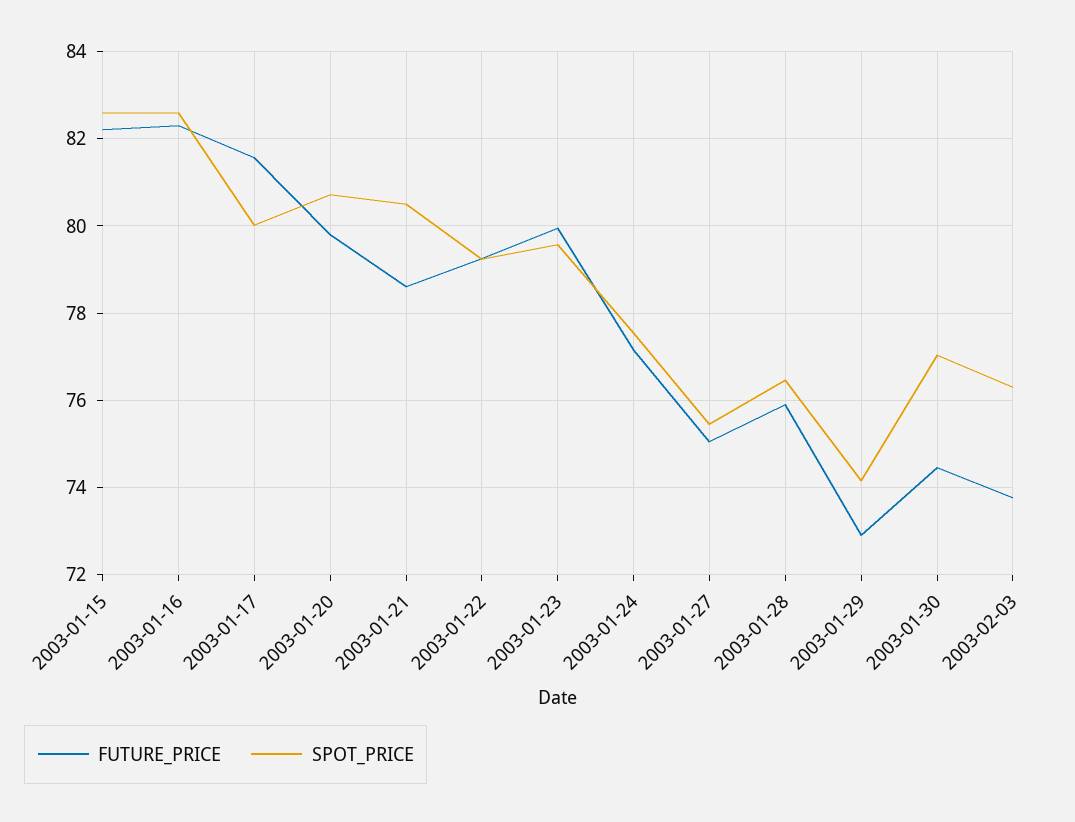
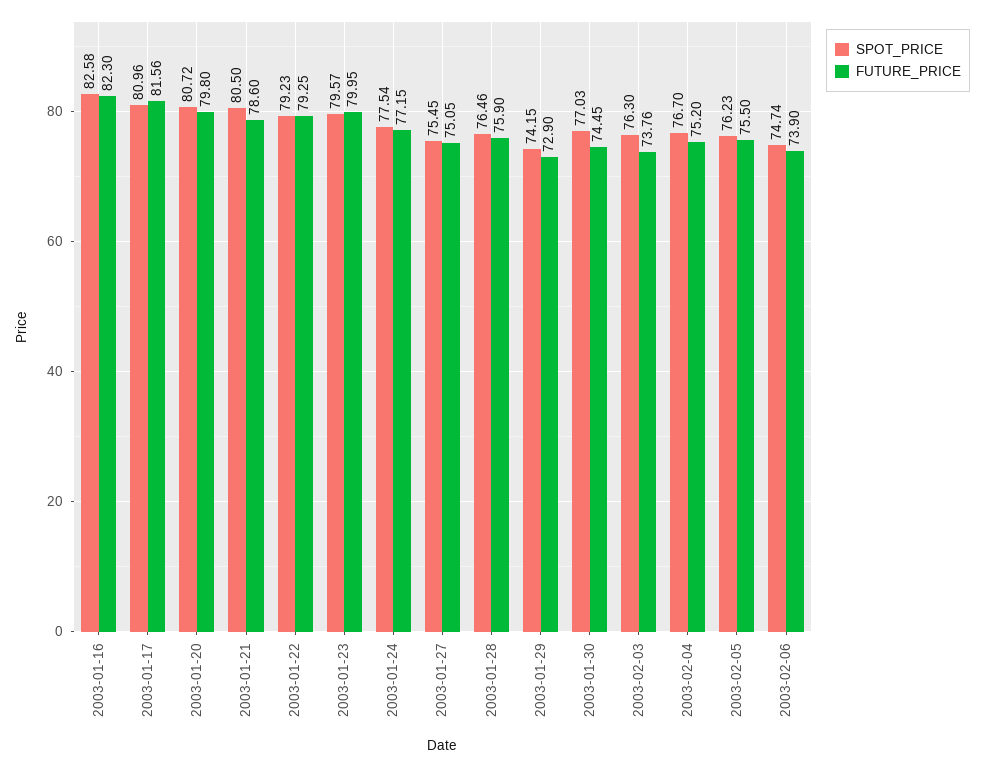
FUTURE_PRICE, 2003-01-15: 82.2 -> none
SPOT_PRICE, 2003-01-15: 82.6 -> none
SPOT_PRICE, 2003-01-17: 80 -> 80.96
SPOT_PRICE, 2003-02-04: none -> 76.7
FUTURE_PRICE, 2003-02-04: none -> 75.2
SPOT_PRICE, 2003-02-05: none -> 76.23
FUTURE_PRICE, 2003-02-05: none -> 75.5
SPOT_PRICE, 2003-02-06: none -> 74.74
FUTURE_PRICE, 2003-02-06: none -> 73.9

